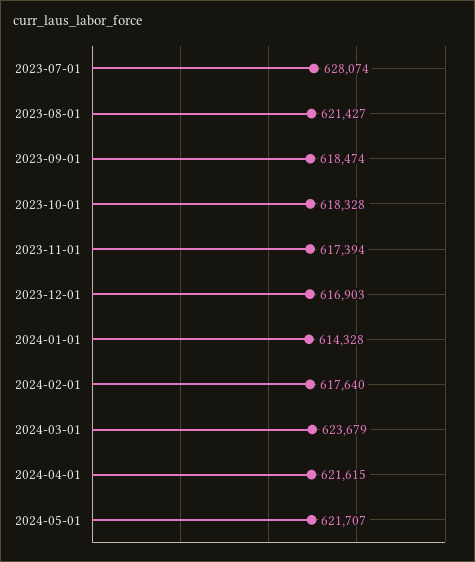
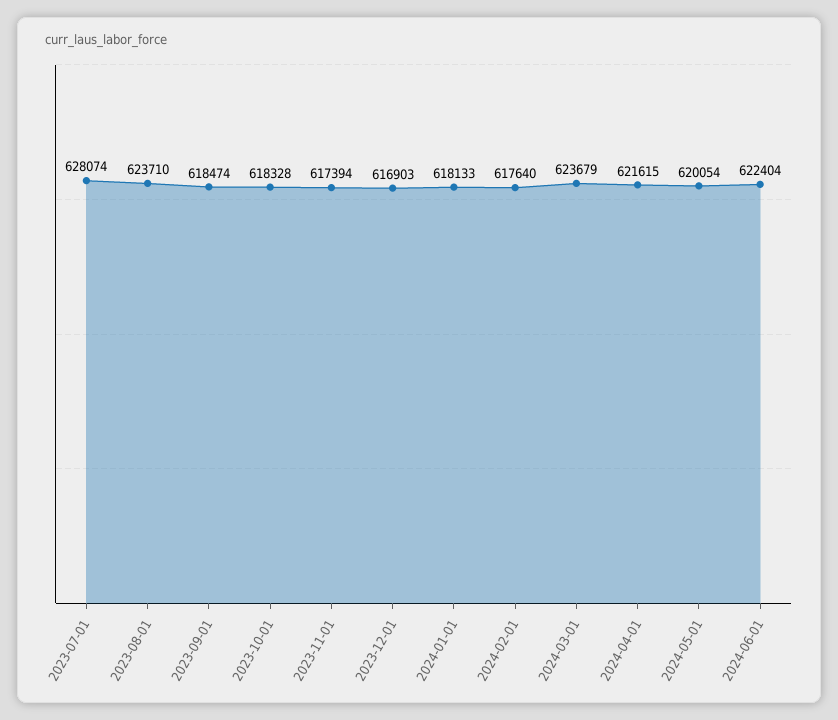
2023-08-01: 621427 -> 623710
2024-01-01: 614328 -> 618133
2024-05-01: 621707 -> 620054
2024-06-01: none -> 622404

